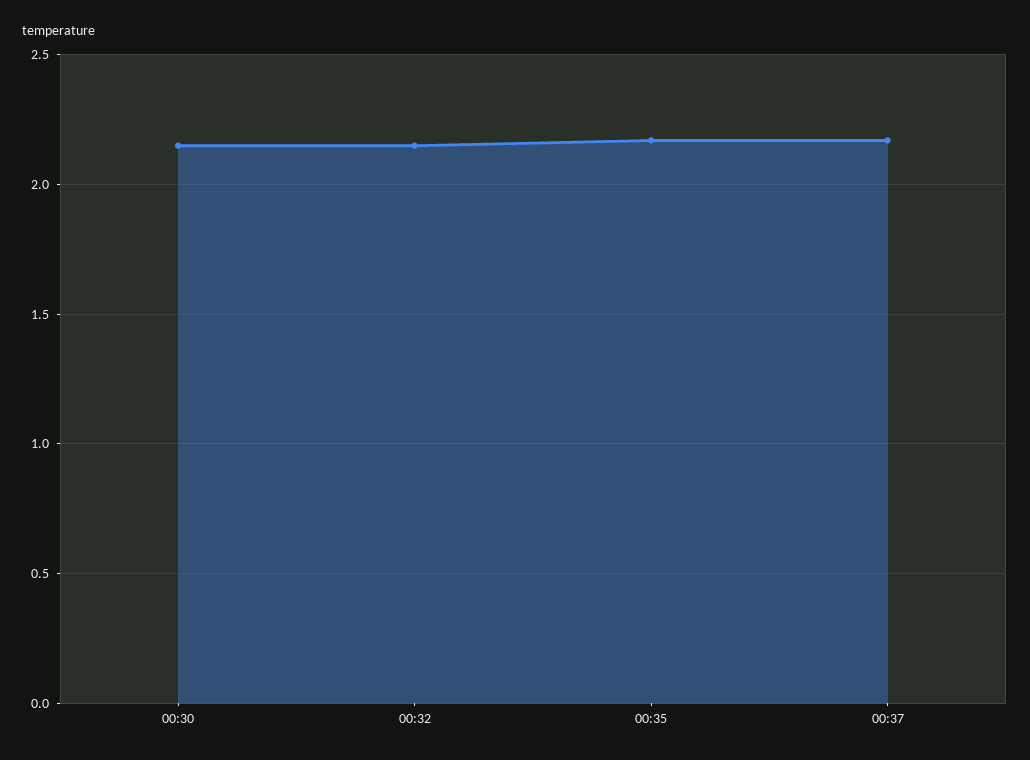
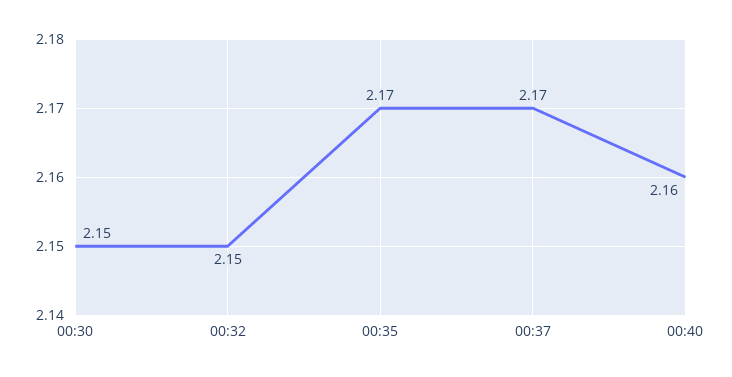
00:40: none -> 2.16

